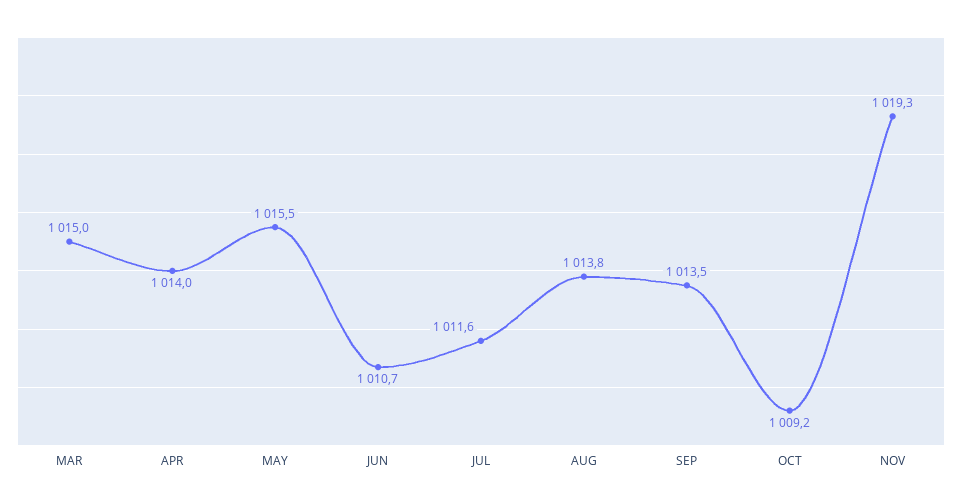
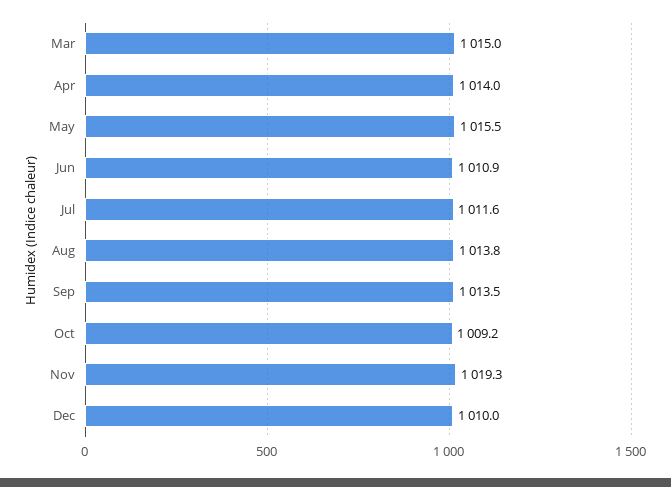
JUN: 1010.7 -> 1010.9
Dec: none -> 1010

